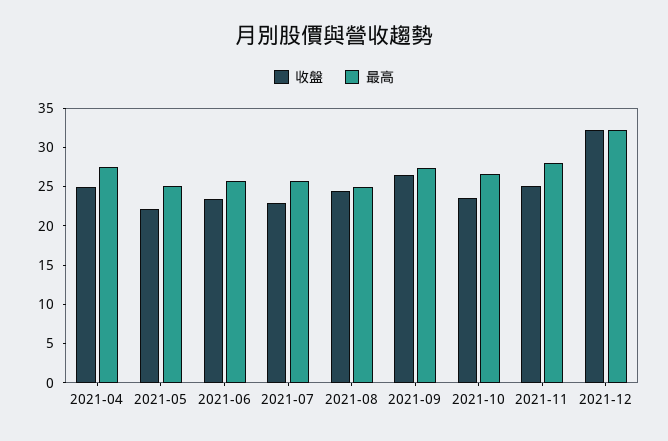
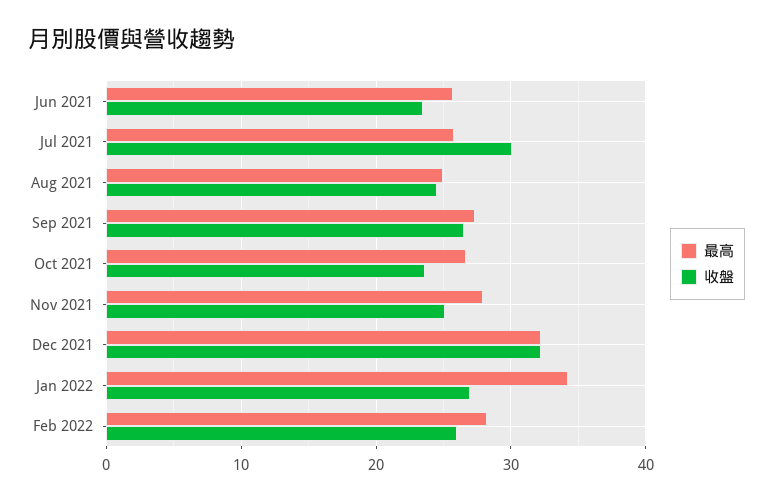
收盤, 2021-04: 25 -> none
最高, 2021-04: 27.5 -> none
收盤, 2021-05: 22.5 -> none
最高, 2021-05: 25 -> none
收盤, 2021-07: 22.5 -> 30
最高, Jan 2022: none -> 34
收盤, Jan 2022: none -> 27
最高, Feb 2022: none -> 28
收盤, Feb 2022: none -> 26

